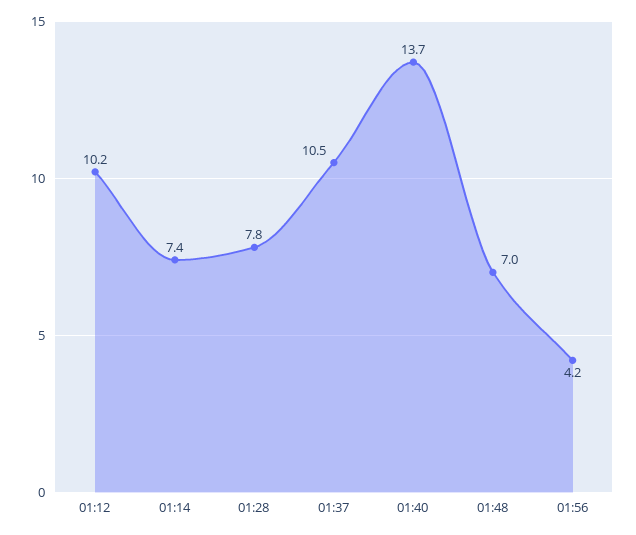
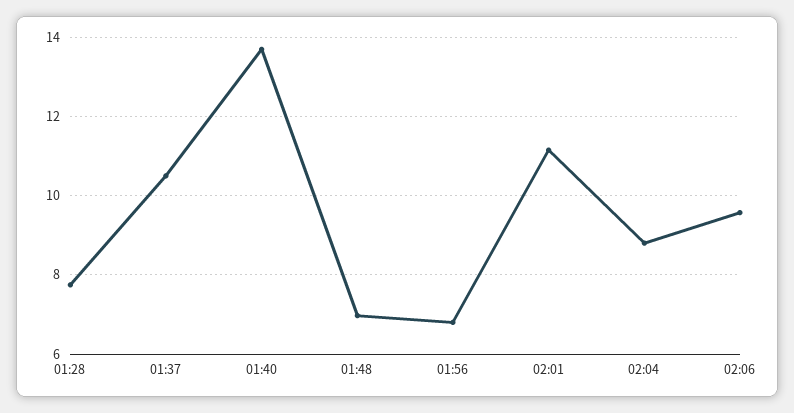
01:12: 10.2 -> none
01:14: 7.4 -> none
01:56: 4.2 -> 6.8
02:01: none -> 11.2
02:04: none -> 8.8
02:06: none -> 9.6

